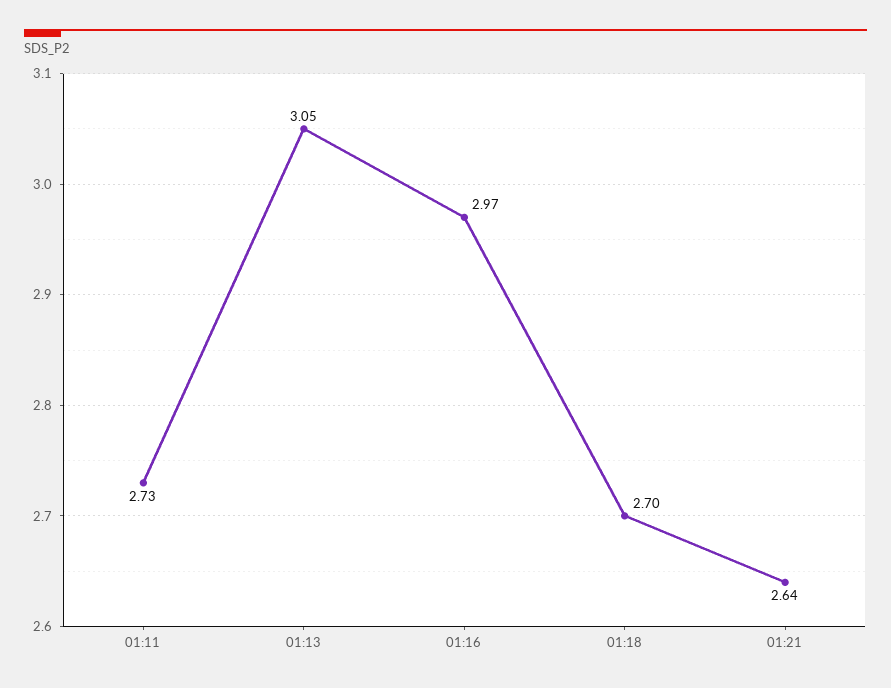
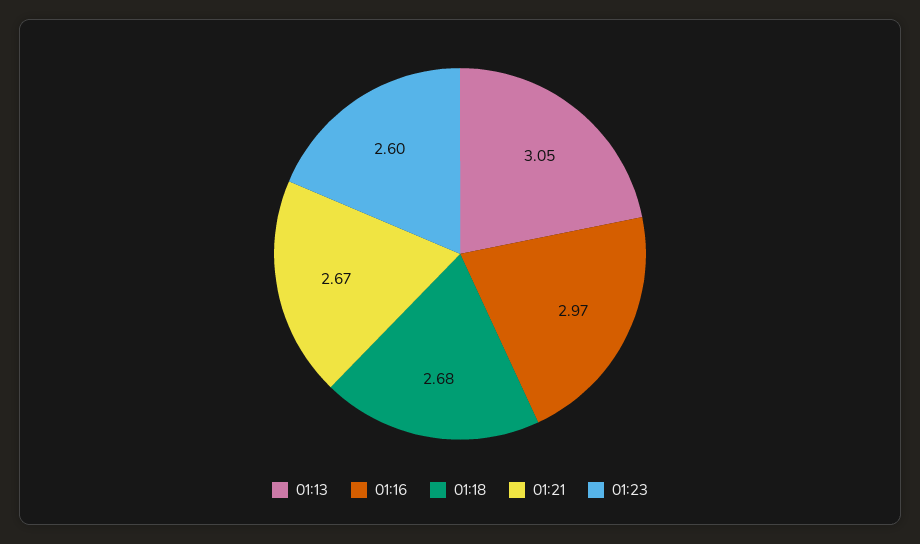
01:11: 2.73 -> none
01:18: 2.7 -> 2.68
01:21: 2.64 -> 2.67
01:23: none -> 2.6

